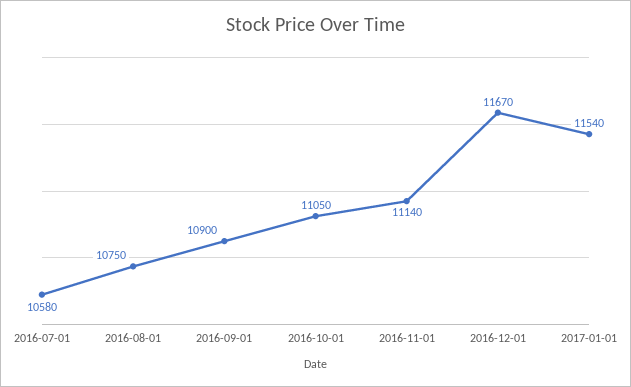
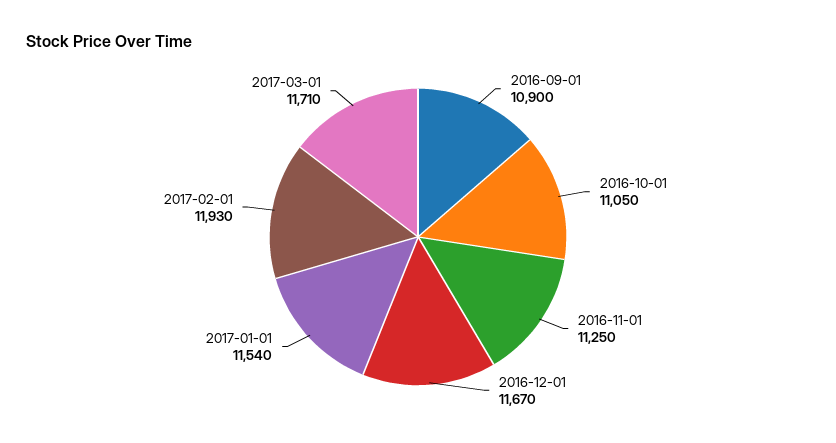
2016-07-01: 10580 -> none
2016-08-01: 10750 -> none
2016-11-01: 11140 -> 11250
2017-02-01: none -> 11930
2017-03-01: none -> 11710

